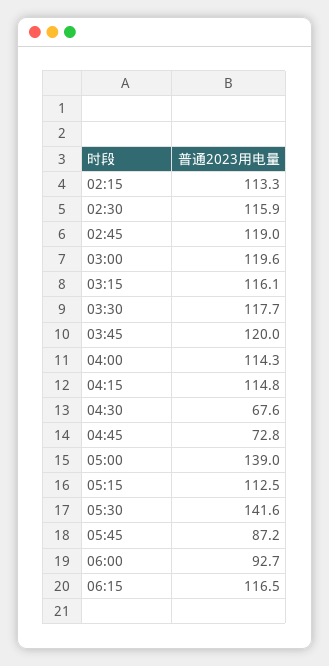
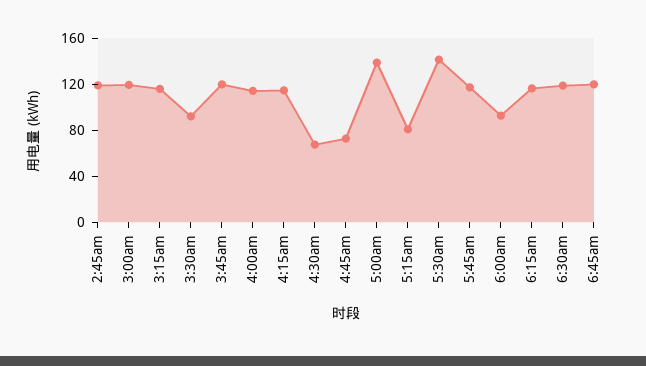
02:15: 113.3 -> none
02:30: 115.9 -> none
03:30: 117.7 -> 90
05:15: 112.5 -> 80
05:45: 87.2 -> 120
6:30am: none -> 120
6:45am: none -> 120

